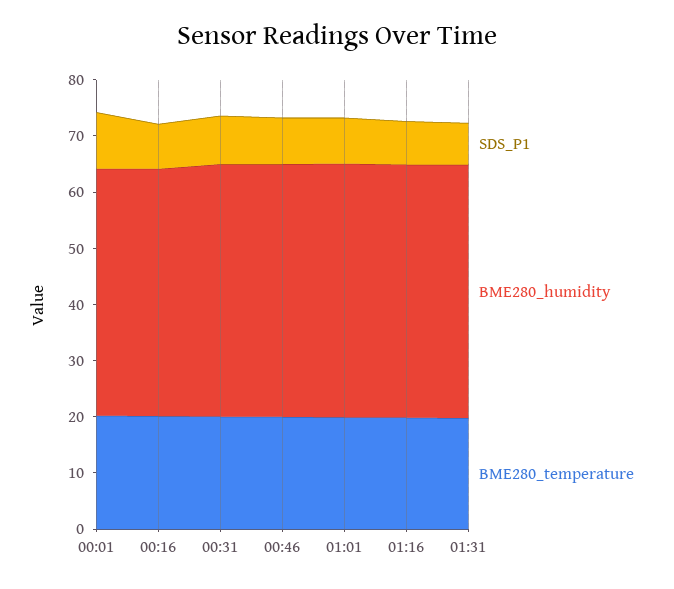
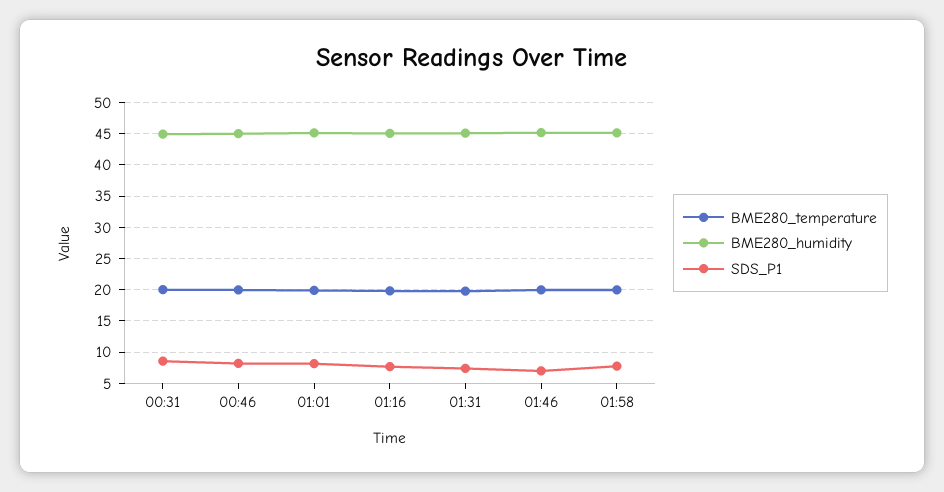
SDS_P1, 00:01: 10 -> none
BME280_humidity, 00:01: 44 -> none
BME280_temperature, 00:01: 20 -> none
SDS_P1, 00:16: 8 -> none
BME280_humidity, 00:16: 44 -> none
BME280_temperature, 00:16: 20 -> none
BME280_temperature, 01:46: none -> 20
BME280_humidity, 01:46: none -> 45
SDS_P1, 01:46: none -> 7
BME280_temperature, 01:58: none -> 20
BME280_humidity, 01:58: none -> 45
SDS_P1, 01:58: none -> 8

